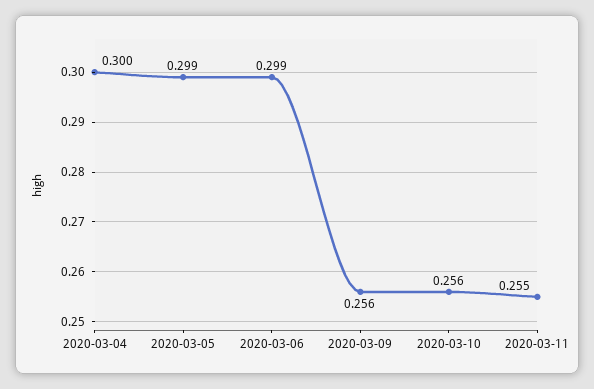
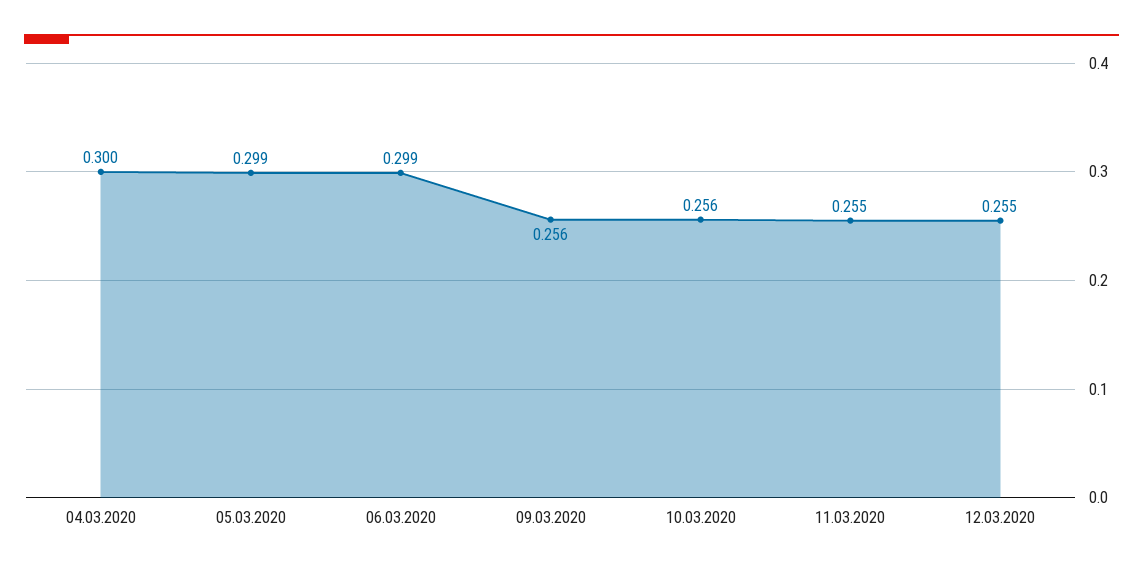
12.03.2020: none -> 0.255

